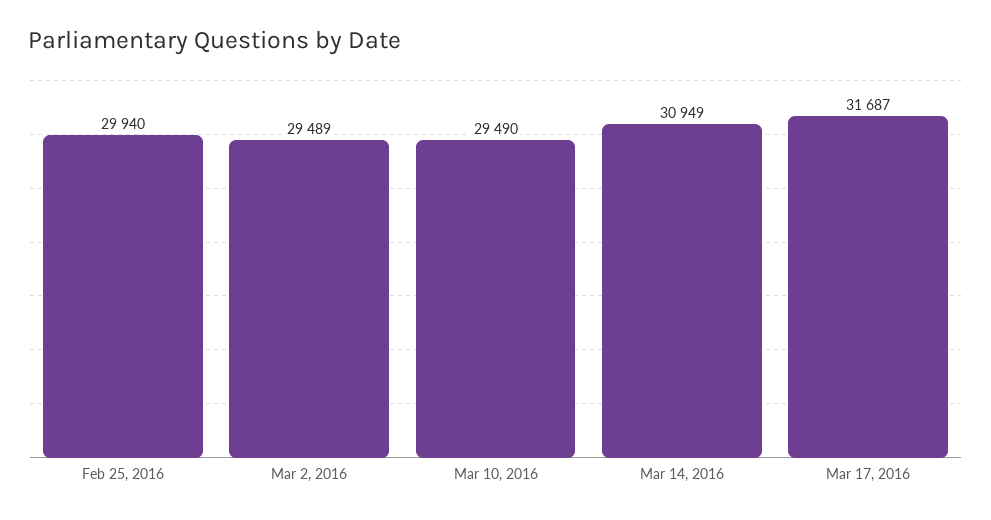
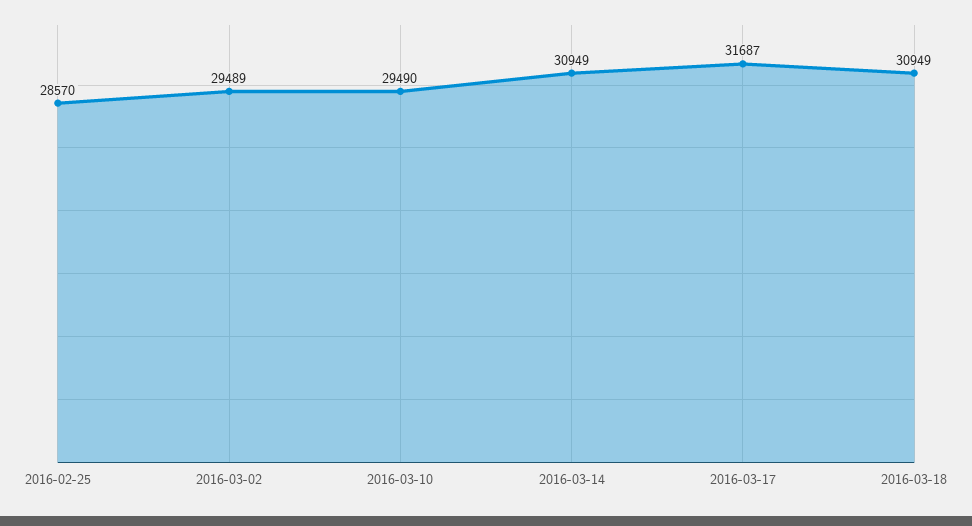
Feb 25, 2016: 29940 -> 28570
2016-03-18: none -> 30949

